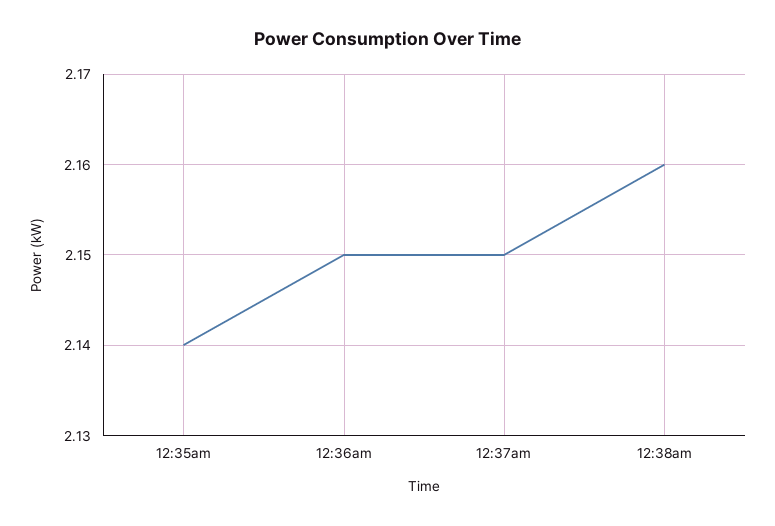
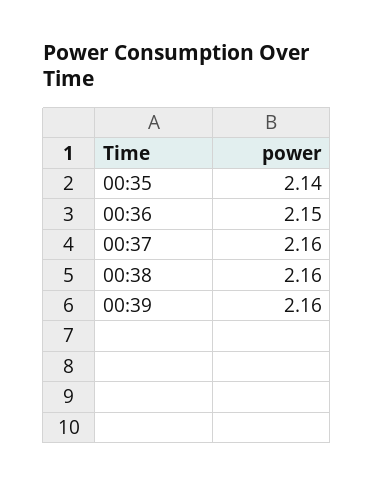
12:37am: 2.15 -> 2.16
00:39: none -> 2.16

